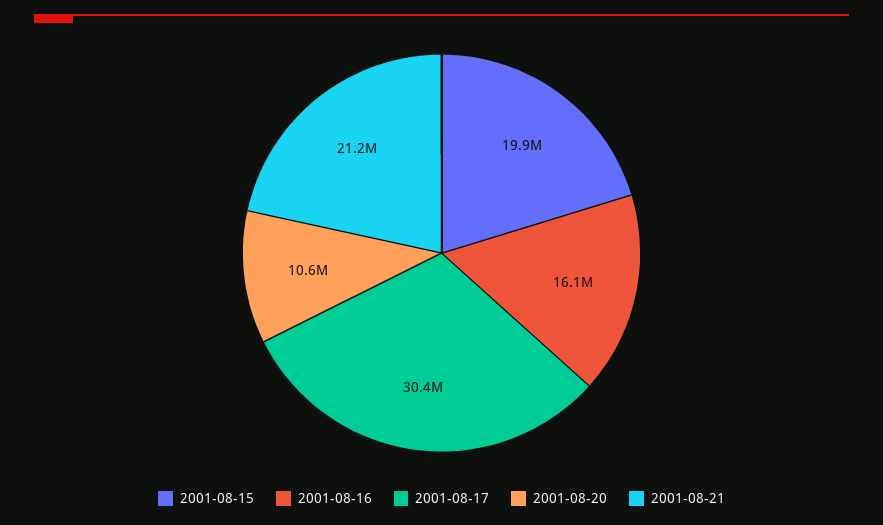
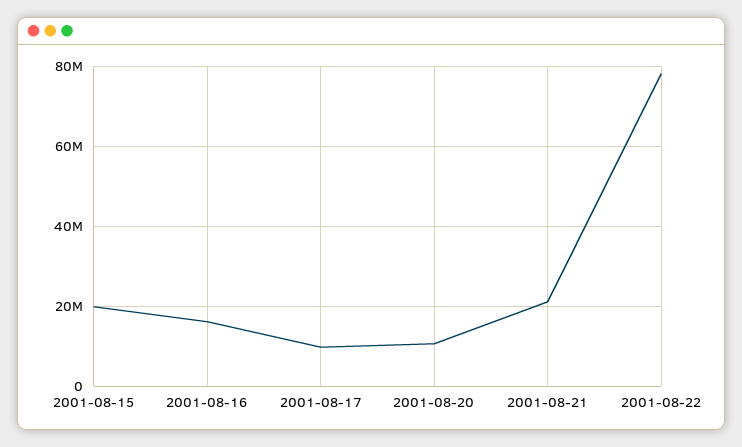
2001-08-17: 30400000 -> 10000000
2001-08-22: none -> 78000000

